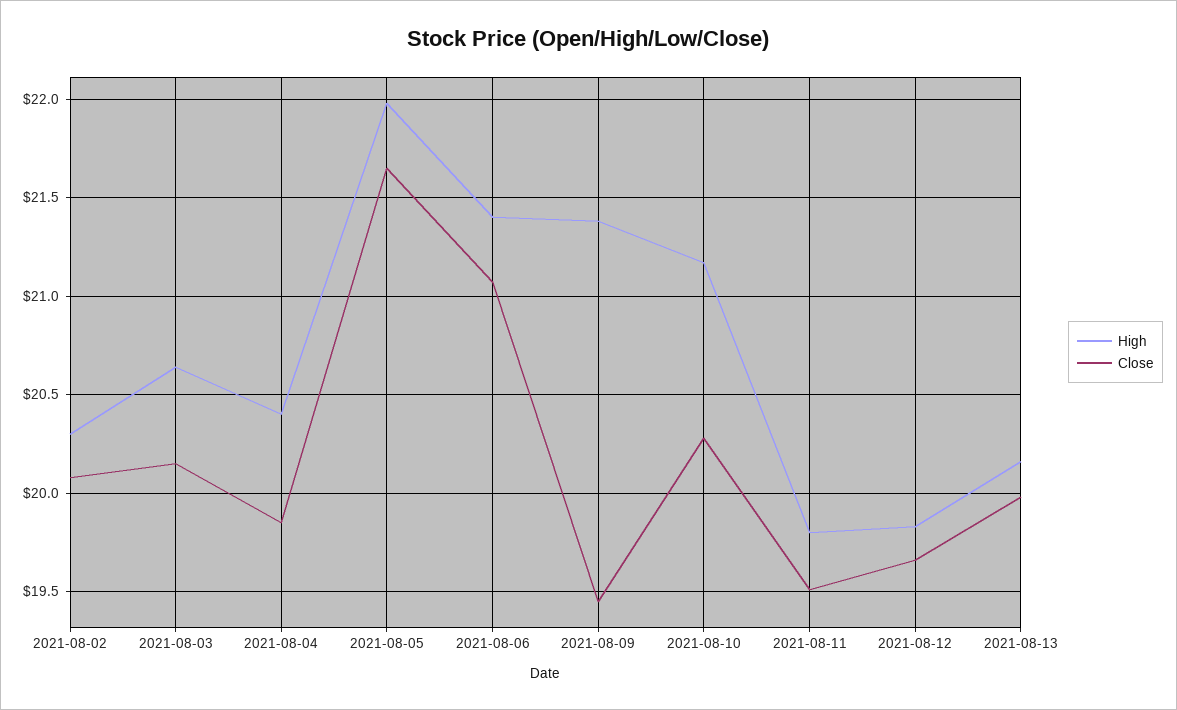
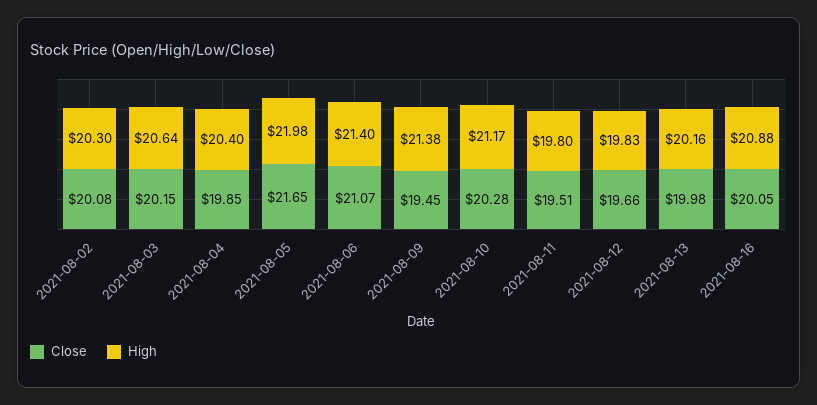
Close, 2021-08-16: none -> 20.05
High, 2021-08-16: none -> 20.88

